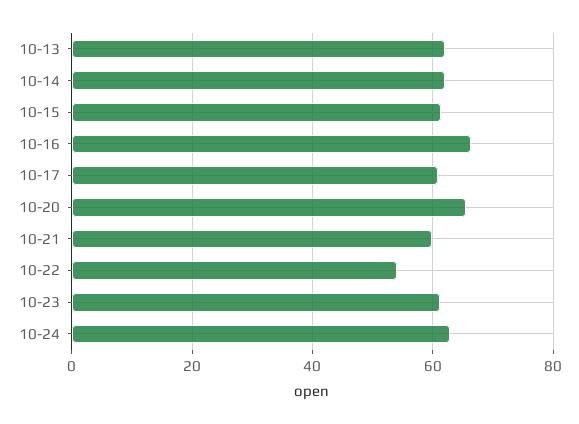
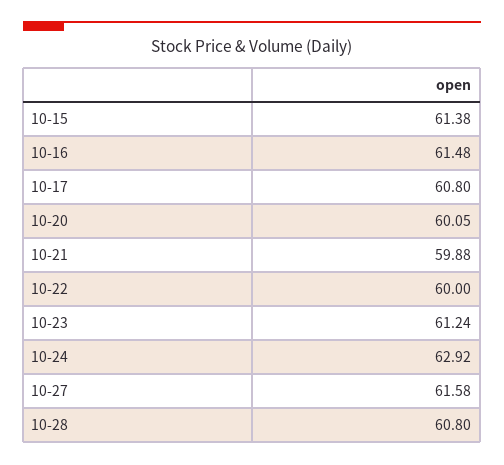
10-13: 62 -> none
10-14: 62 -> none
10-16: 66 -> 61.48
10-20: 66 -> 60.05
10-22: 54 -> 60
10-27: none -> 61.58
10-28: none -> 60.8

